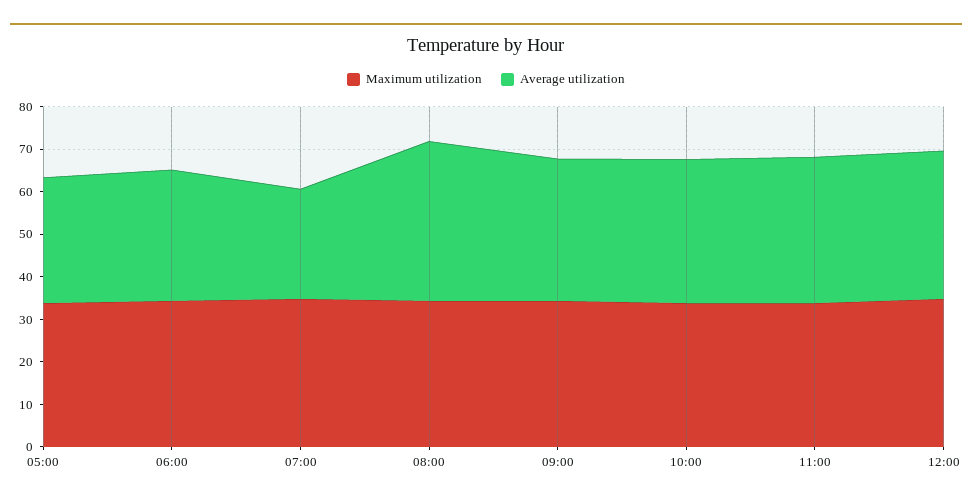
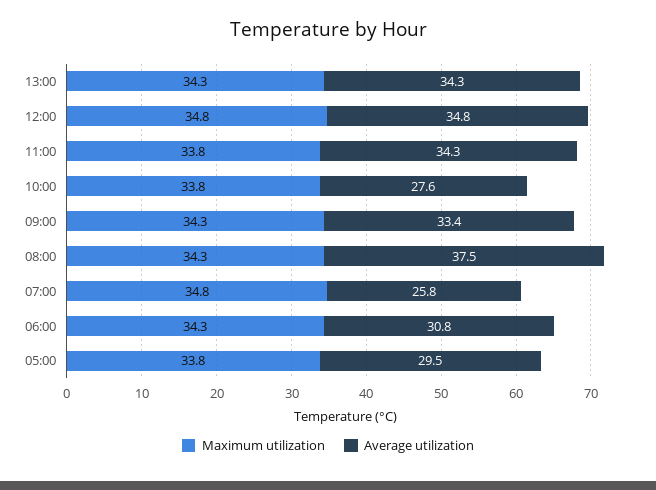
Average utilization, 10:00: 34 -> 27.6
Maximum utilization, 13:00: none -> 34.3
Average utilization, 13:00: none -> 34.3

